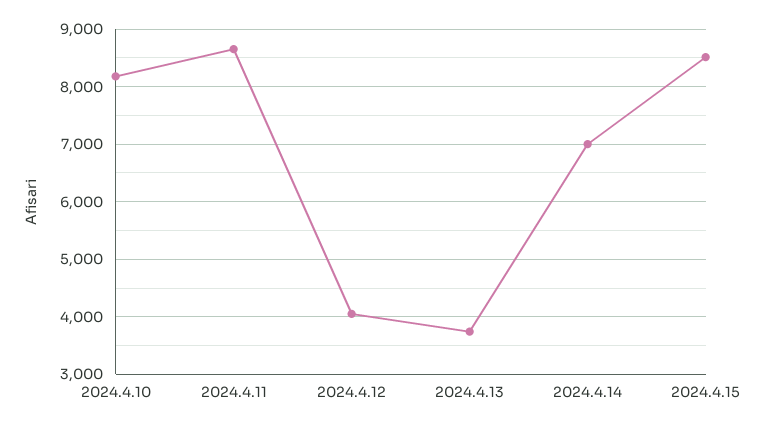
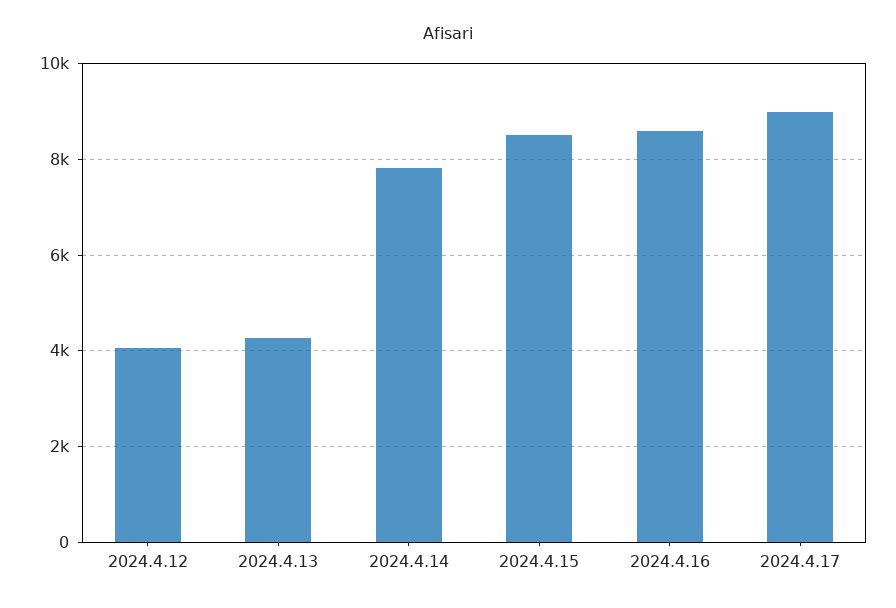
2024.4.10: 8200 -> none
2024.4.11: 8600 -> none
2024.4.13: 3800 -> 4200
2024.4.14: 7000 -> 7800
2024.4.16: none -> 8600
2024.4.17: none -> 9000

